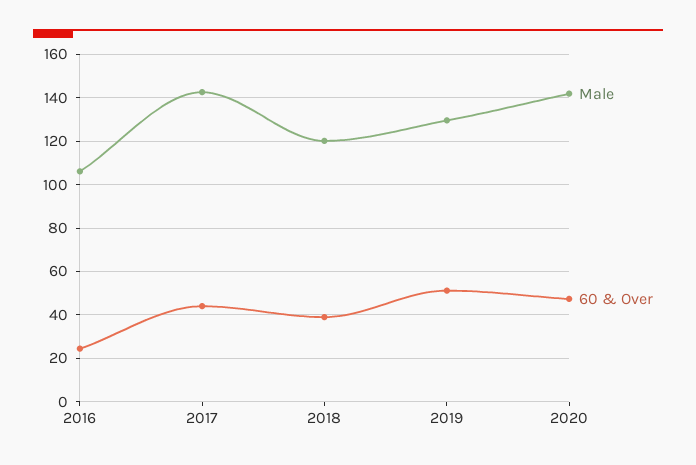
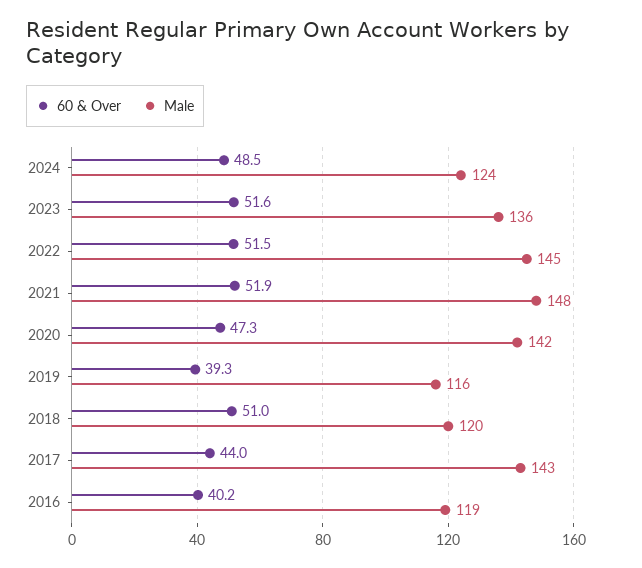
Male, 2016: 105 -> 119
60 & Over, 2016: 25 -> 40.2
60 & Over, 2018: 40 -> 51
Male, 2019: 130 -> 116
60 & Over, 2019: 50 -> 39.3
60 & Over, 2024: none -> 48.5
Male, 2024: none -> 124
60 & Over, 2023: none -> 51.6
Male, 2023: none -> 136
60 & Over, 2022: none -> 51.5
Male, 2022: none -> 145
60 & Over, 2021: none -> 51.9
Male, 2021: none -> 148

